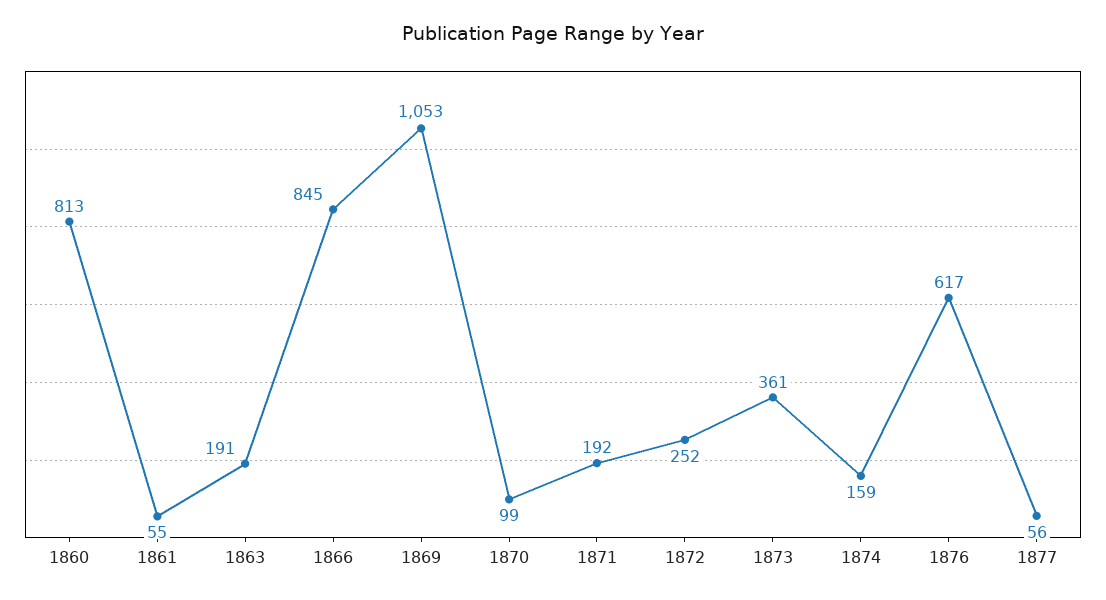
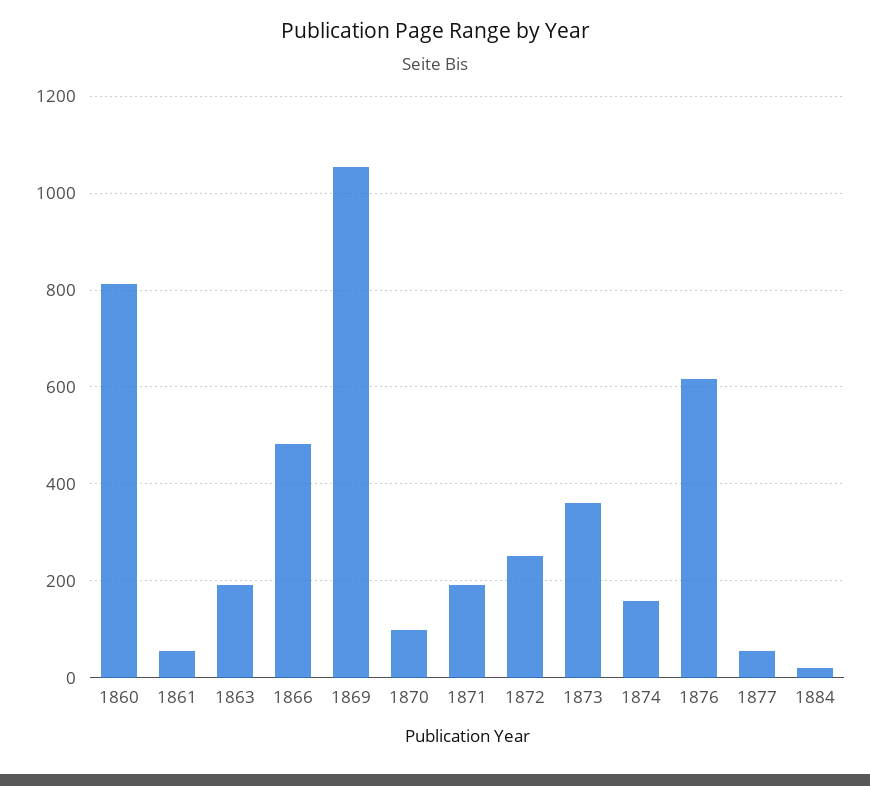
1866: 845 -> 480
1884: none -> 20

